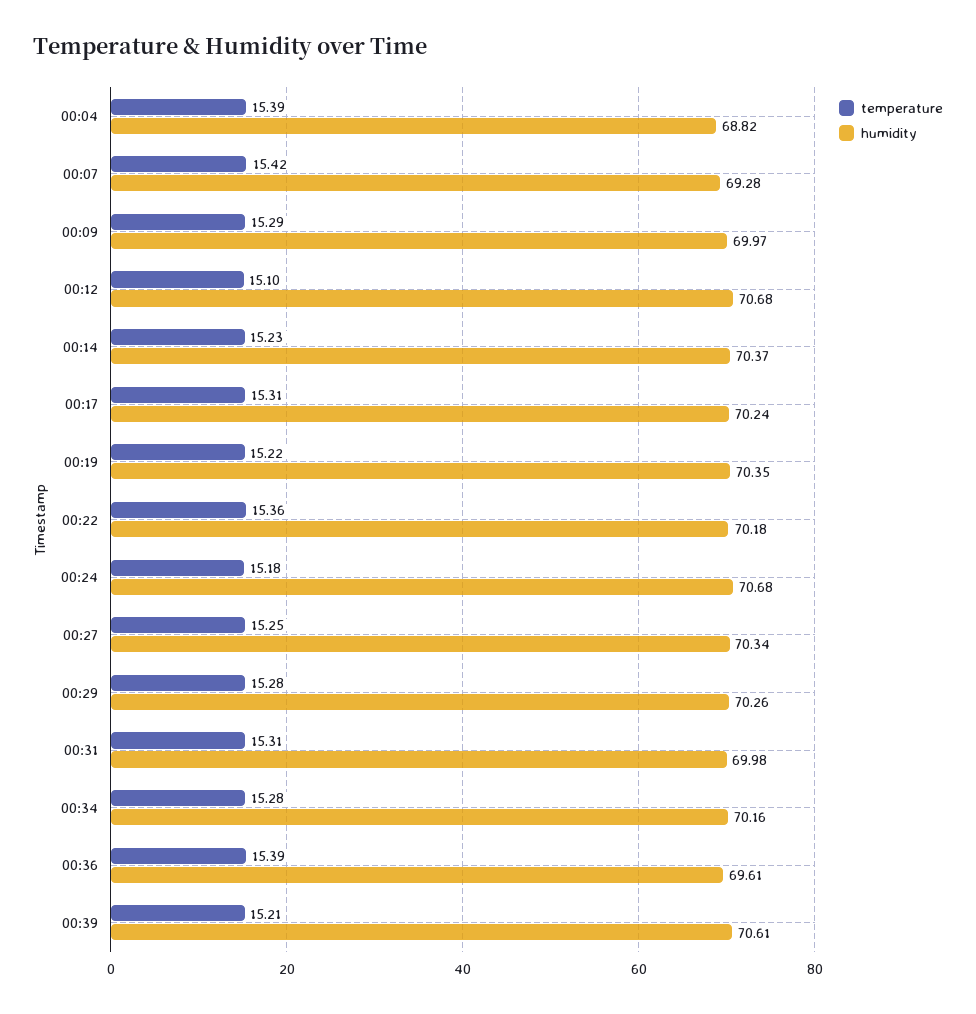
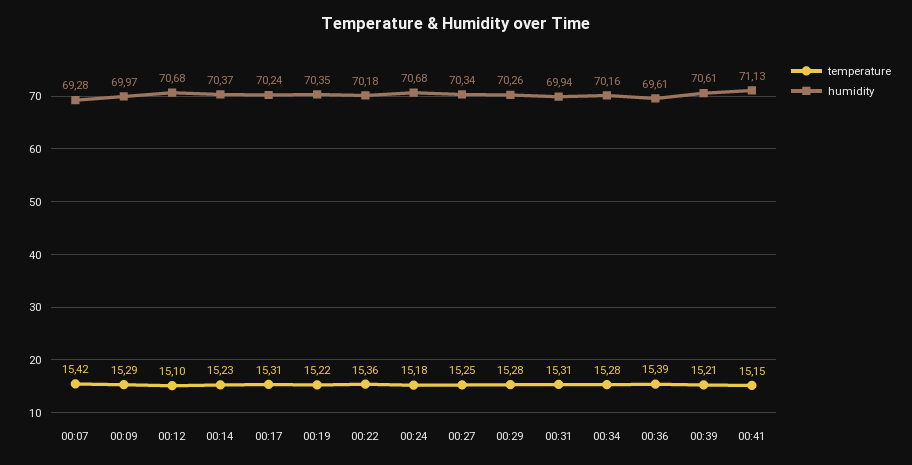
temperature, 00:04: 15.39 -> none
humidity, 00:04: 68.82 -> none
humidity, 00:31: 69.98 -> 69.94
temperature, 00:41: none -> 15.15
humidity, 00:41: none -> 71.13

